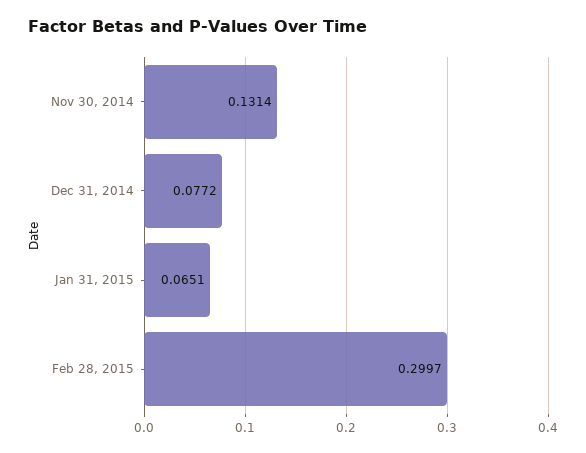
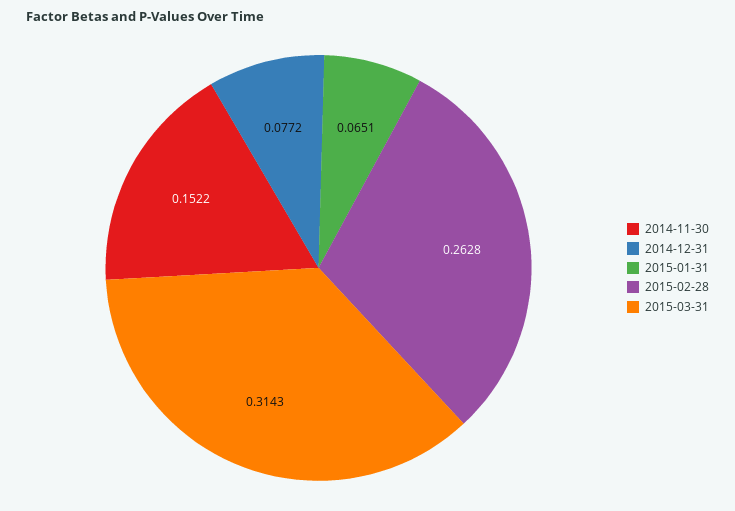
Nov 30, 2014: 0.1314 -> 0.1522
Feb 28, 2015: 0.2997 -> 0.2628
2015-03-31: none -> 0.3143

